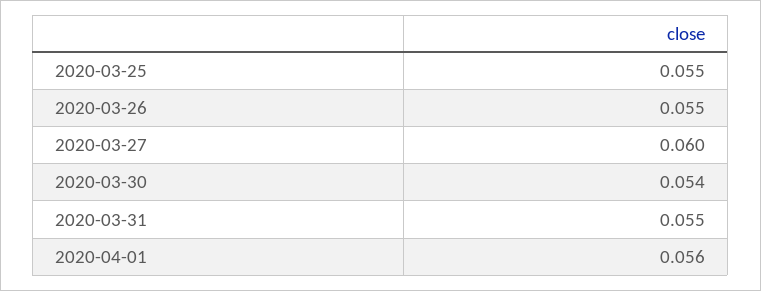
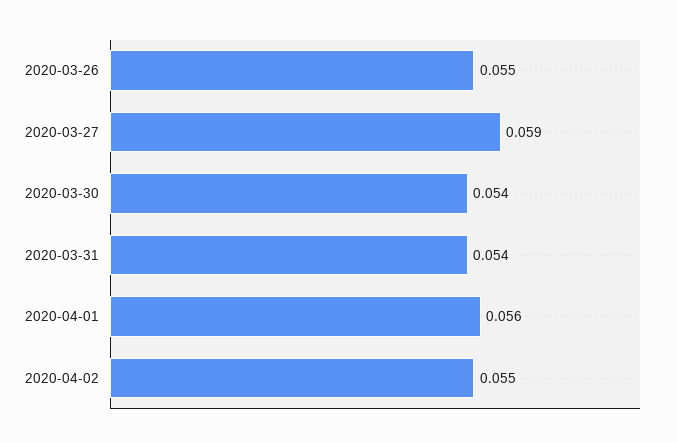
2020-03-25: 0.055 -> none
2020-03-27: 0.06 -> 0.059
2020-03-31: 0.055 -> 0.054
2020-04-02: none -> 0.055

